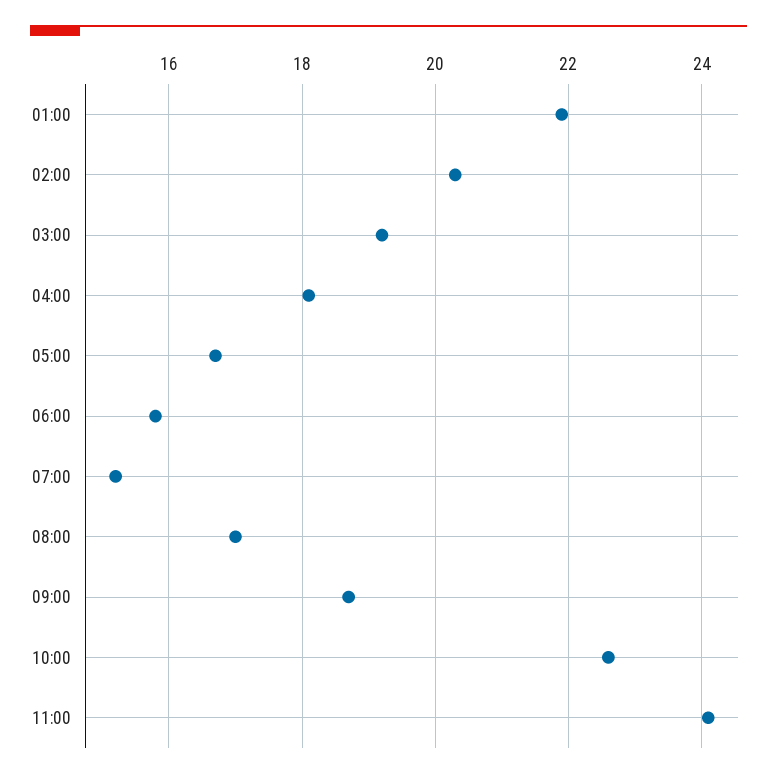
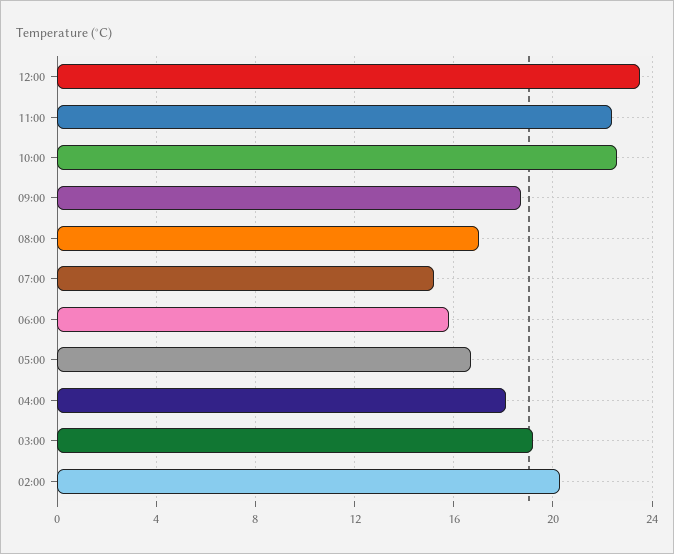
01:00: 22 -> none
11:00: 24 -> 22.5
12:00: none -> 23.5

